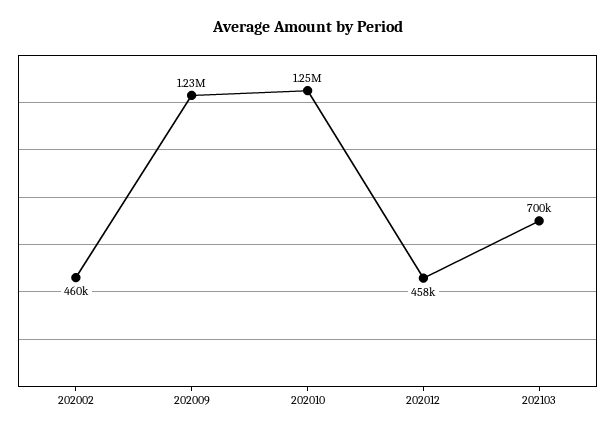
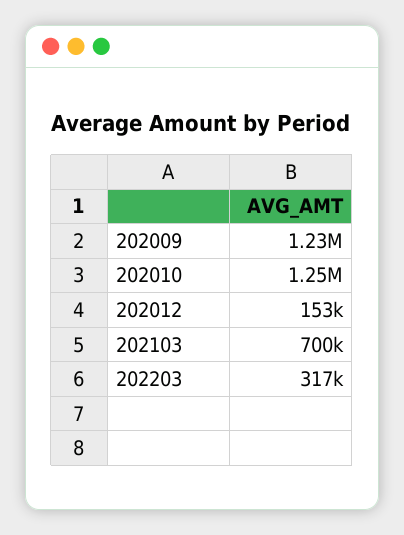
202002: 460000 -> none
202012: 458000 -> 153000
202203: none -> 317000

